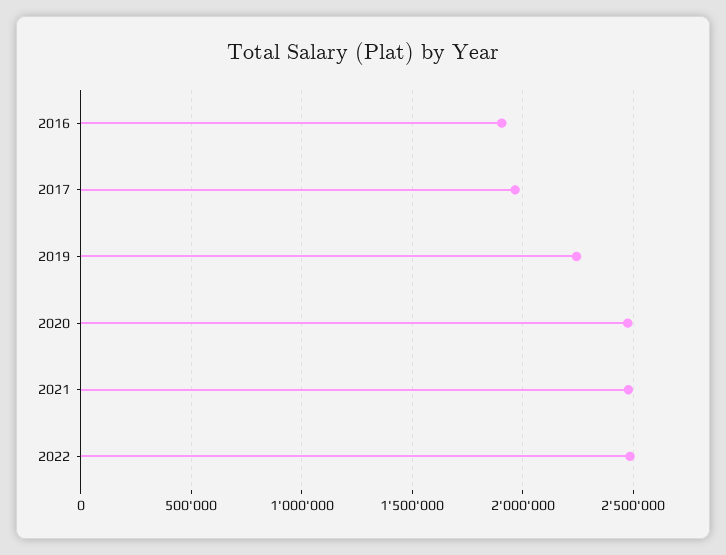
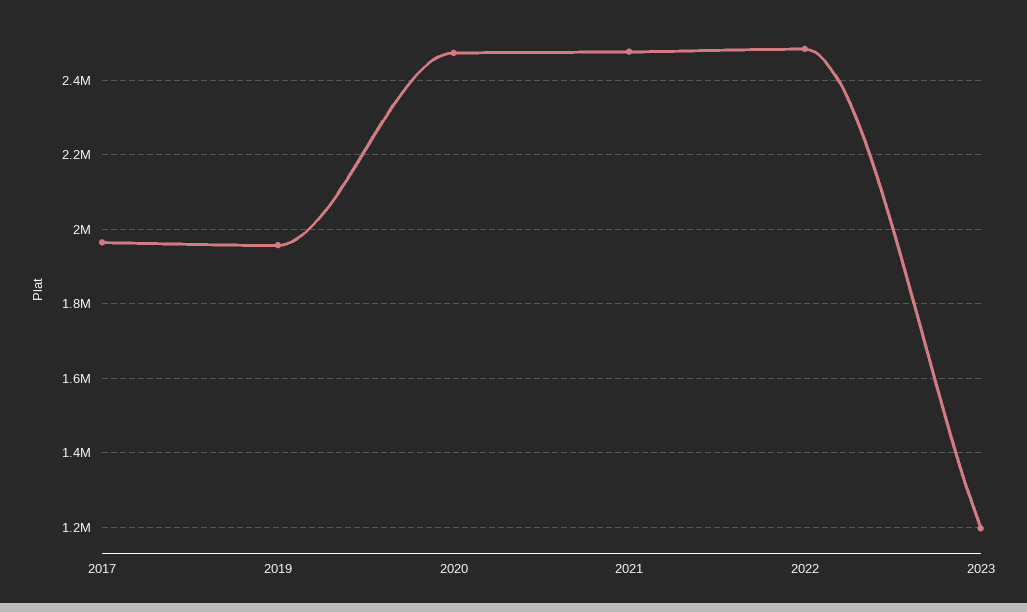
2016: 1900000 -> none
2019: 2250000 -> 1960000
2023: none -> 1200000

